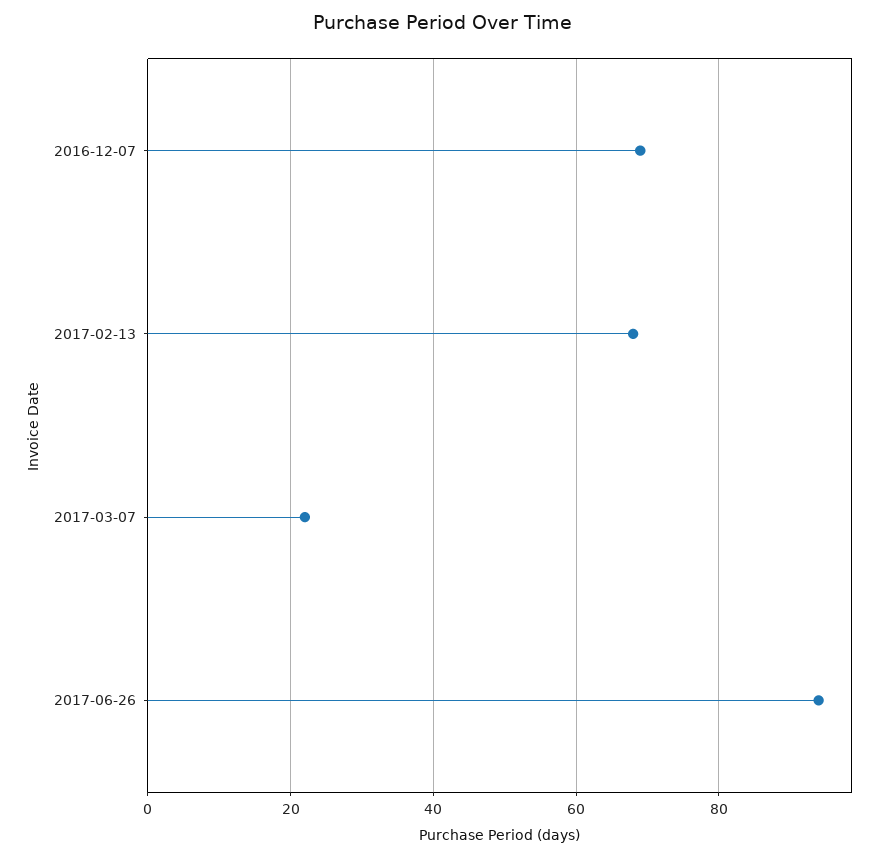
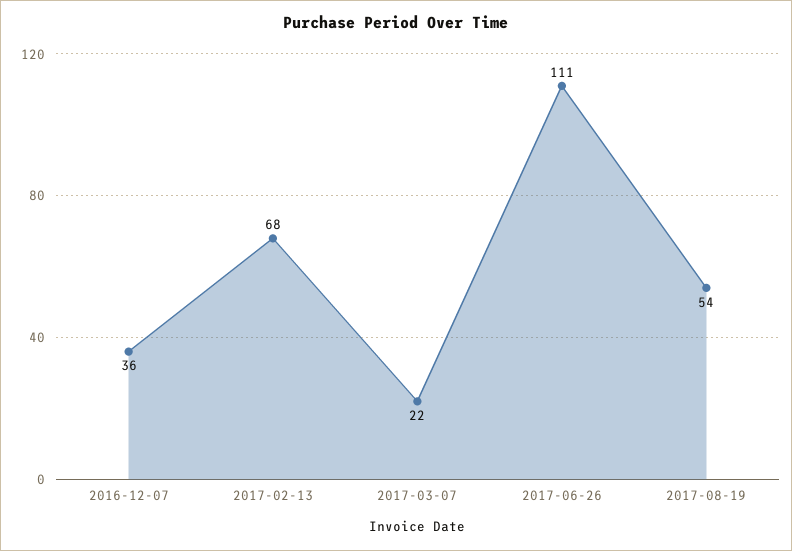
2016-12-07: 70 -> 36
2017-06-26: 95 -> 111
2017-08-19: none -> 54

